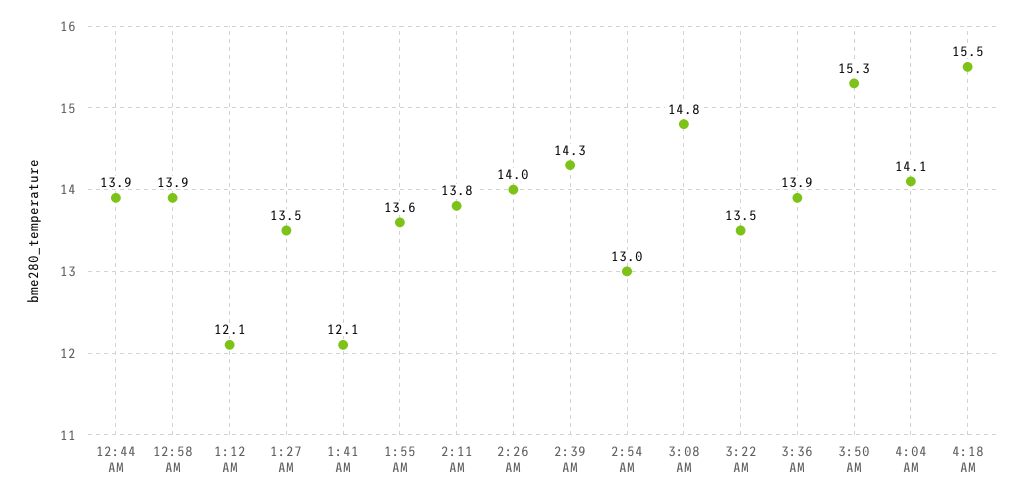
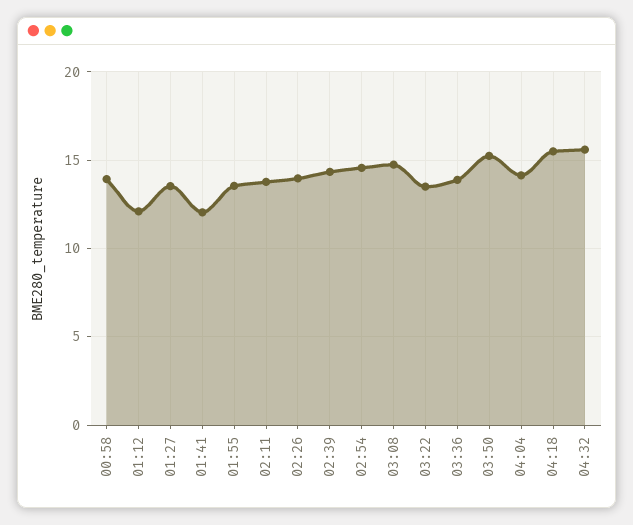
12:44 AM: 13.9 -> none
2:54 AM: 13 -> 14.5
04:32: none -> 15.5

